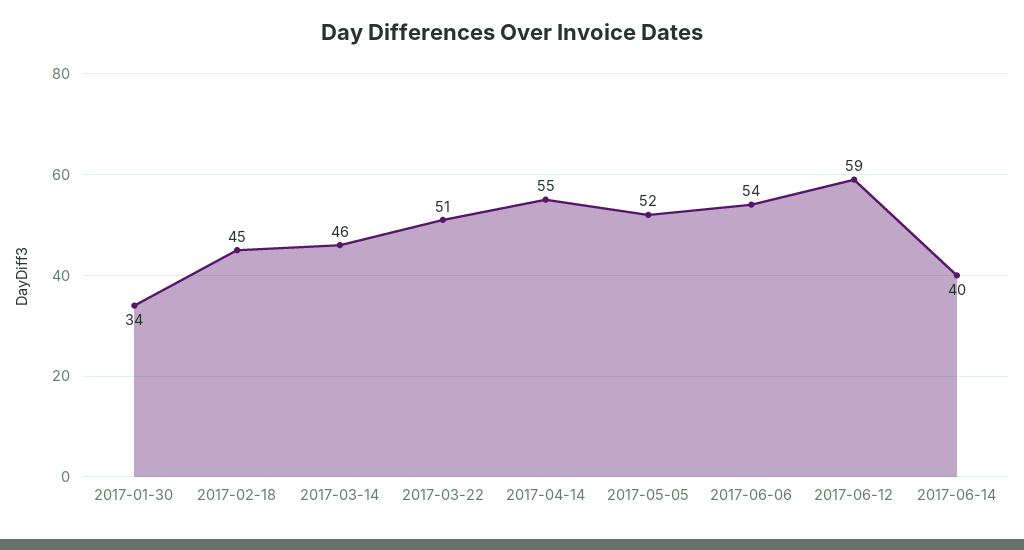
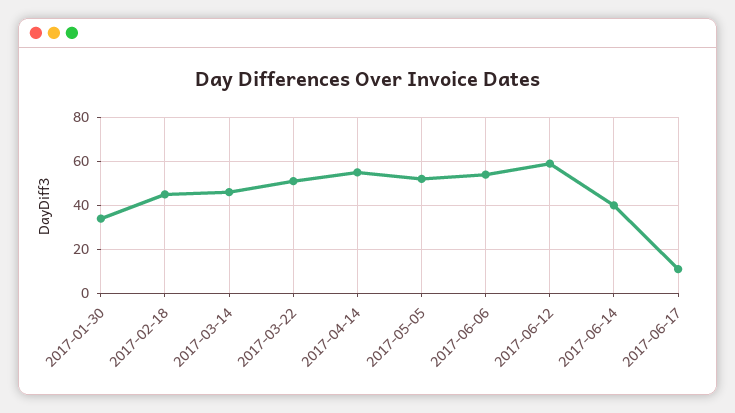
2017-06-17: none -> 10

